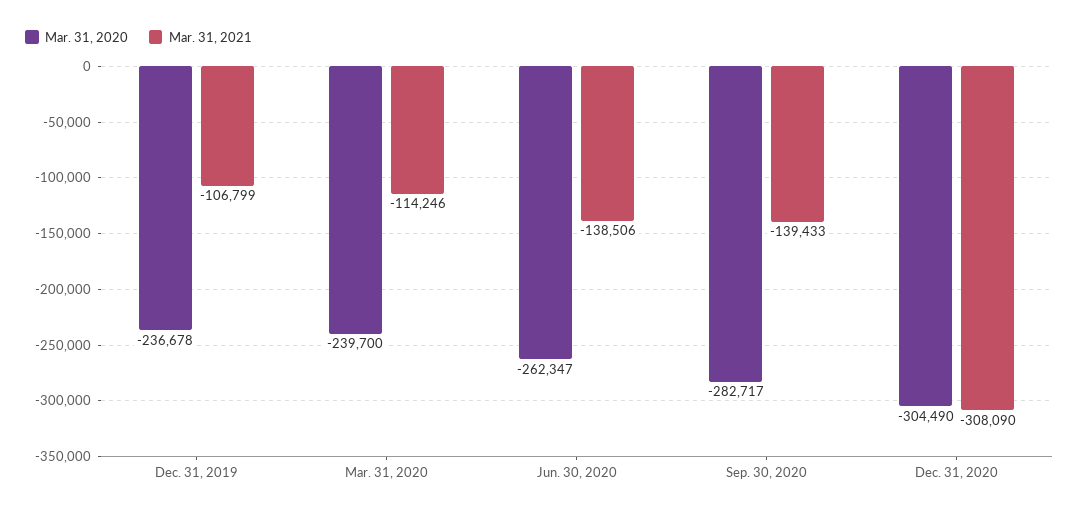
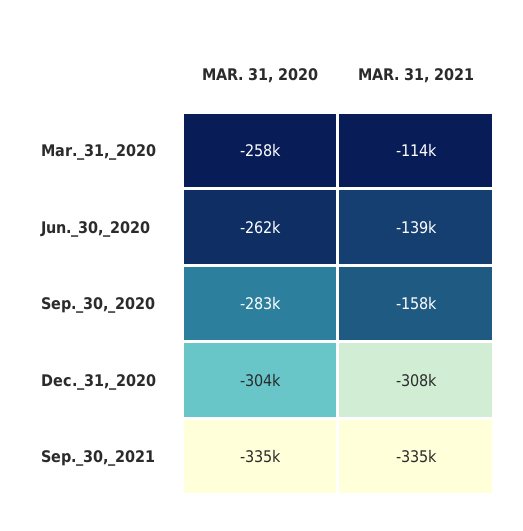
Mar. 31, 2020, Dec. 31, 2019: -236678 -> none
Mar. 31, 2021, Dec. 31, 2019: -106799 -> none
Mar. 31, 2020, Mar. 31, 2020: -239700 -> -258000
Mar. 31, 2021, Sep. 30, 2020: -139433 -> -158000
Mar. 31, 2020, Sep._30,_2021: none -> -335000
Mar. 31, 2021, Sep._30,_2021: none -> -335000

